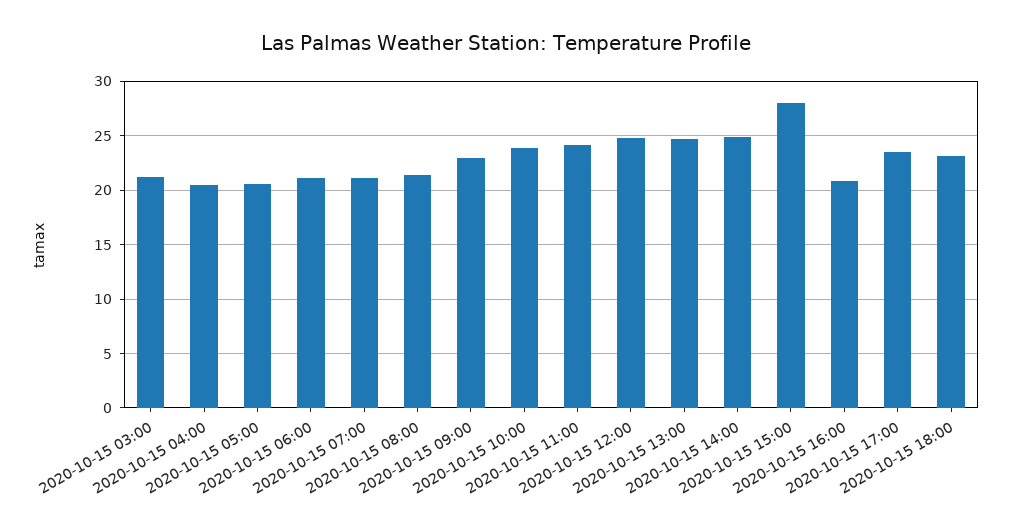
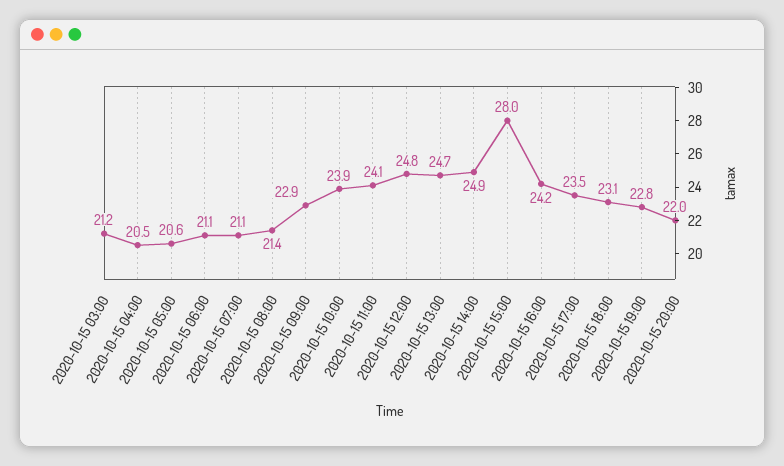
2020-10-15 16:00: 21 -> 24.2
2020-10-15 19:00: none -> 22.8
2020-10-15 20:00: none -> 22

